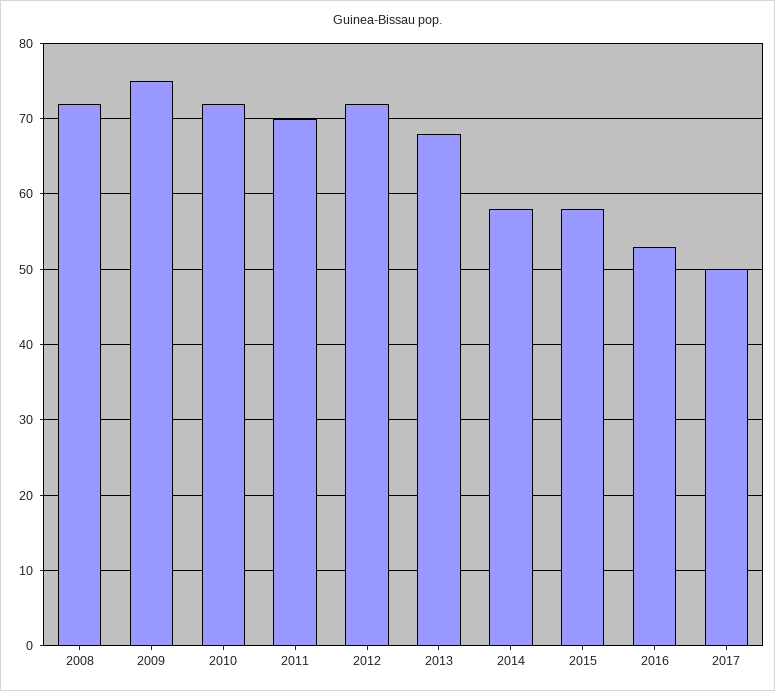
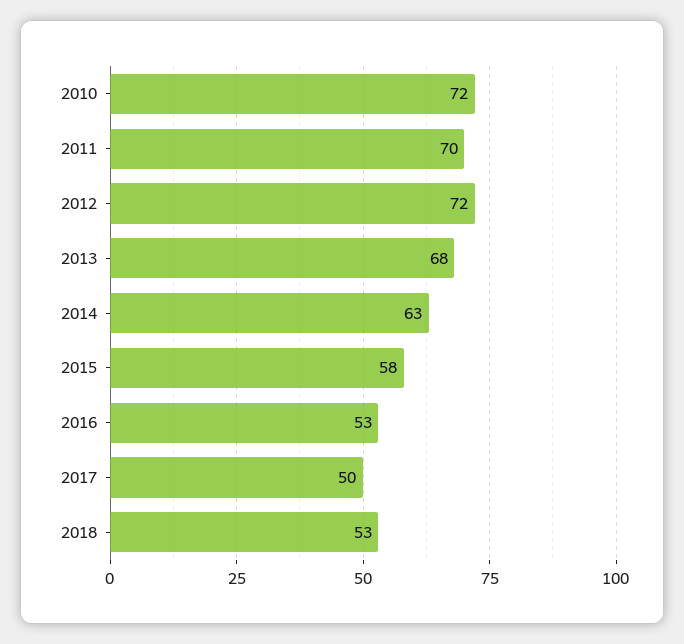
2008: 72 -> none
2009: 75 -> none
2014: 58 -> 63
2018: none -> 53

